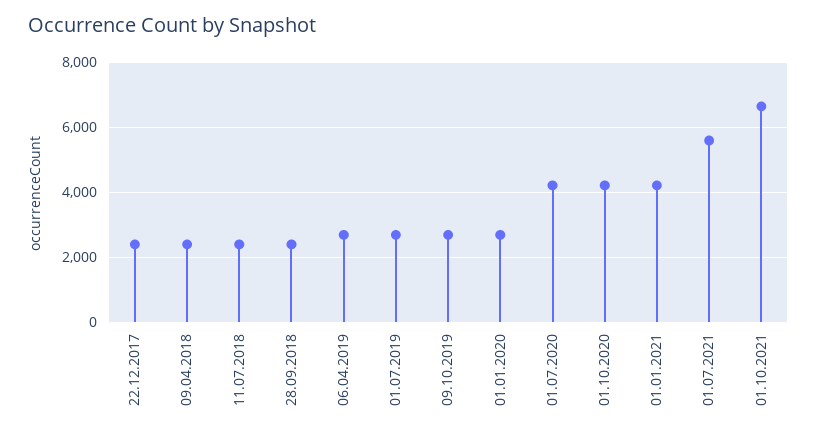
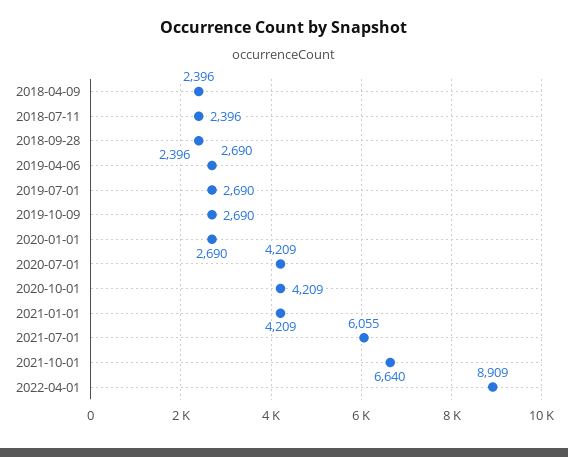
22.12.2017: 2400 -> none
01.07.2021: 5600 -> 6055
2022-04-01: none -> 8909

